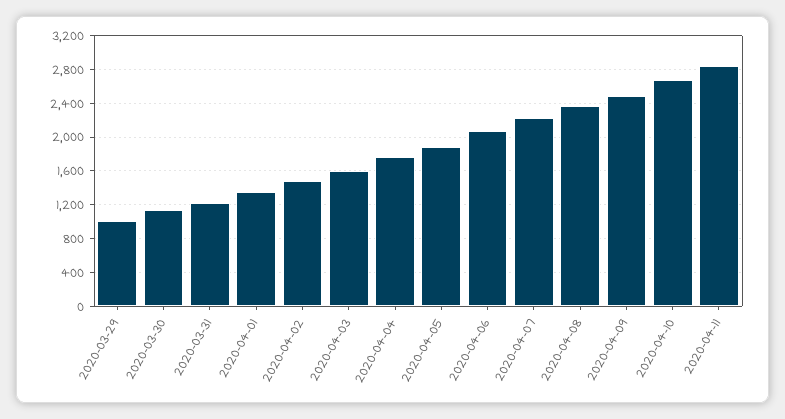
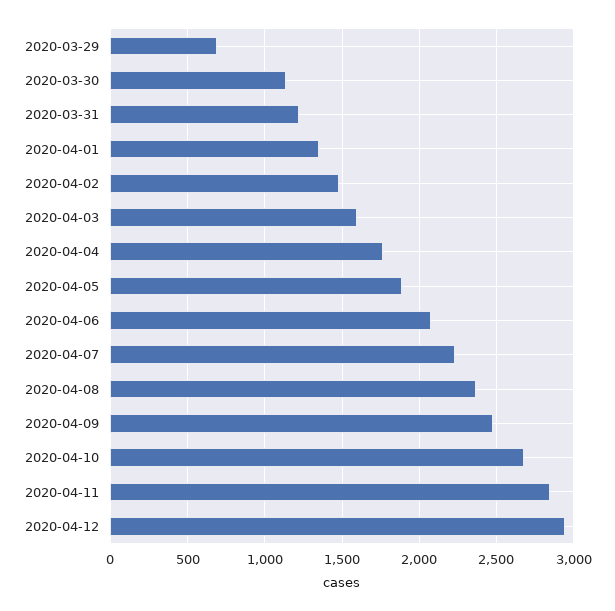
2020-03-29: 1000 -> 700
2020-04-12: none -> 2950

